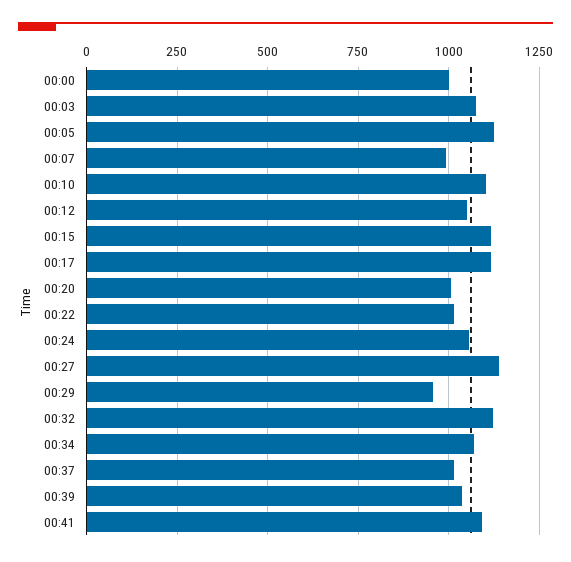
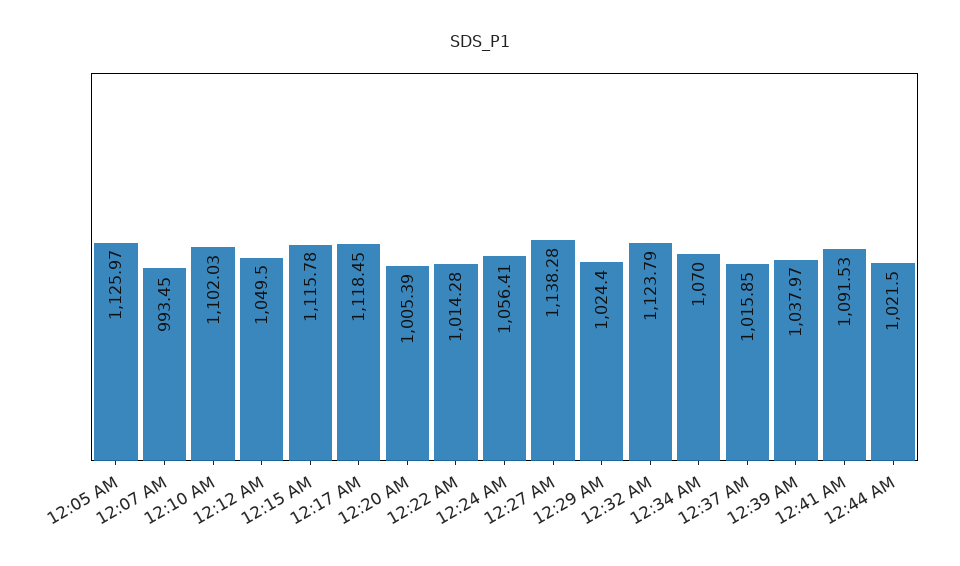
00:00: 1000 -> none
00:03: 1075 -> none
00:29: 950 -> 1024.4
12:44 AM: none -> 1021.5

